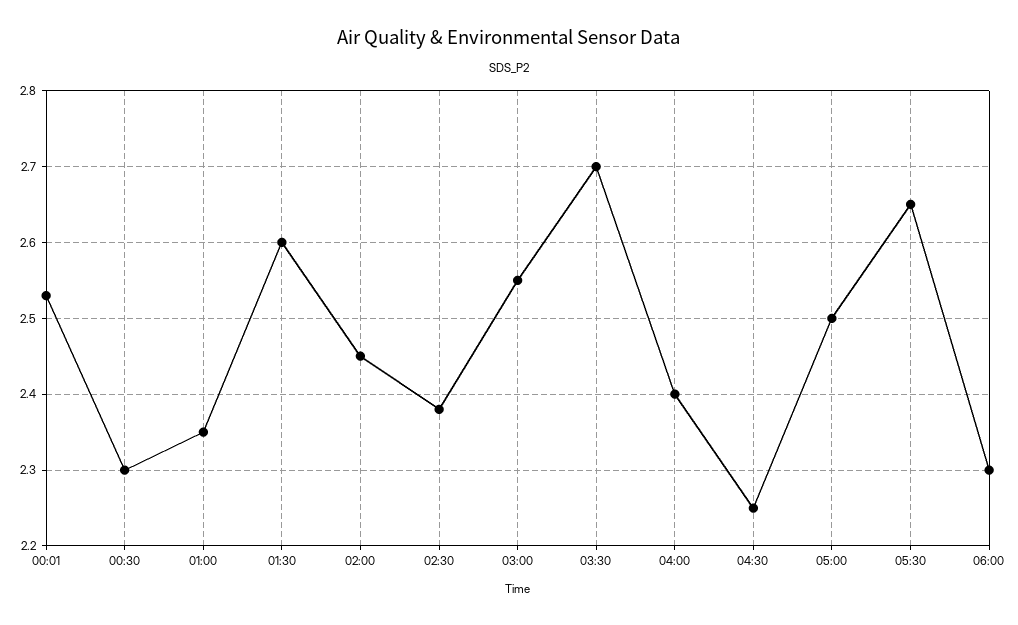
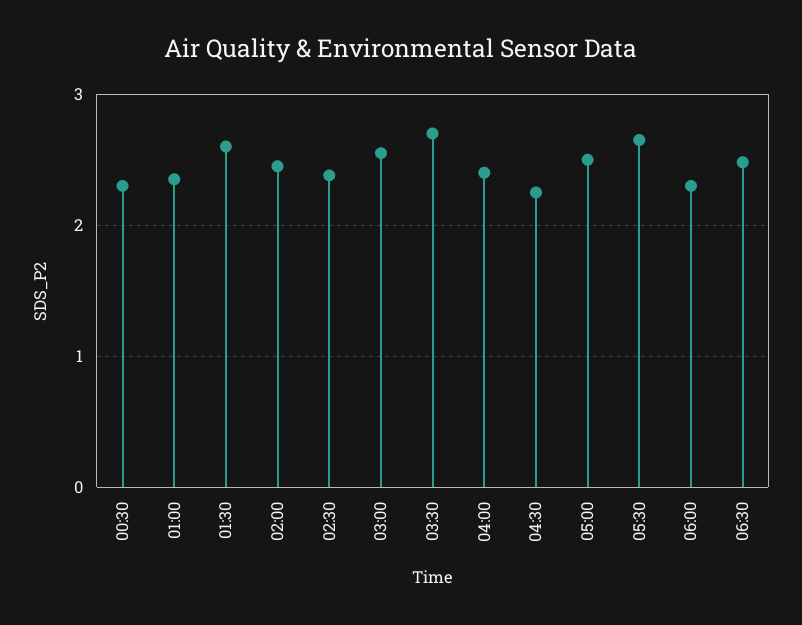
00:01: 2.53 -> none
06:30: none -> 2.5

